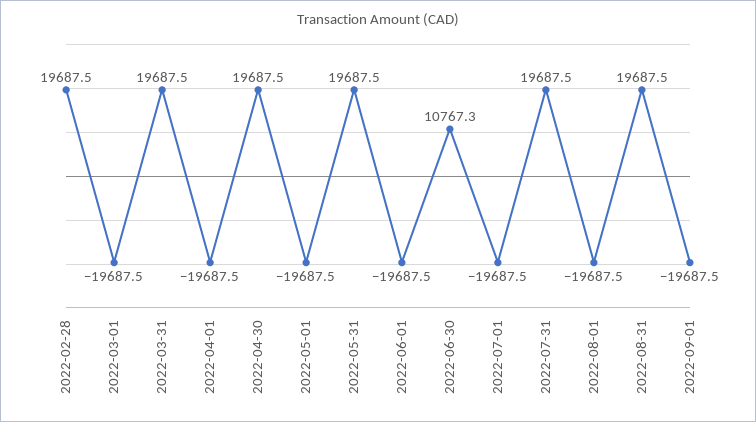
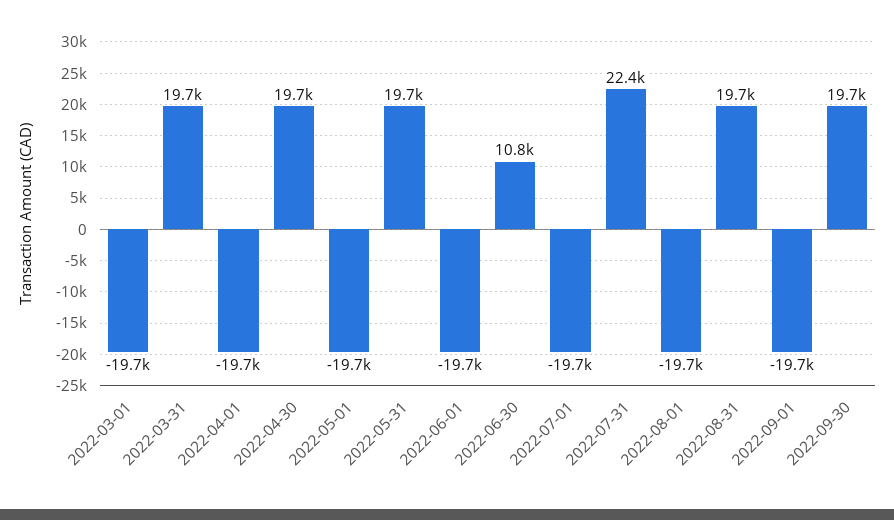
2022-02-28: 19687.5 -> none
2022-07-31: 19687.5 -> 22400
2022-09-30: none -> 19700

